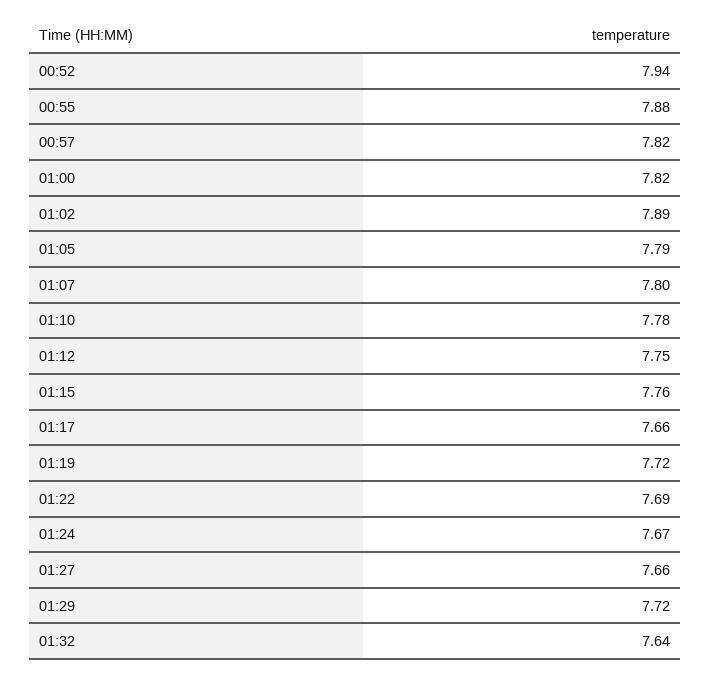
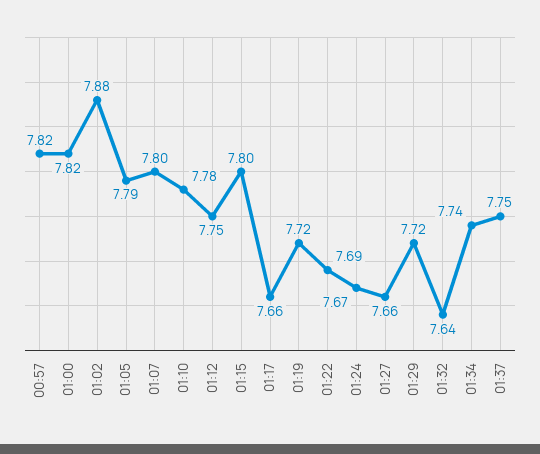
00:52: 7.94 -> none
00:55: 7.88 -> none
01:02: 7.89 -> 7.88
01:15: 7.76 -> 7.8
01:34: none -> 7.74
01:37: none -> 7.75

